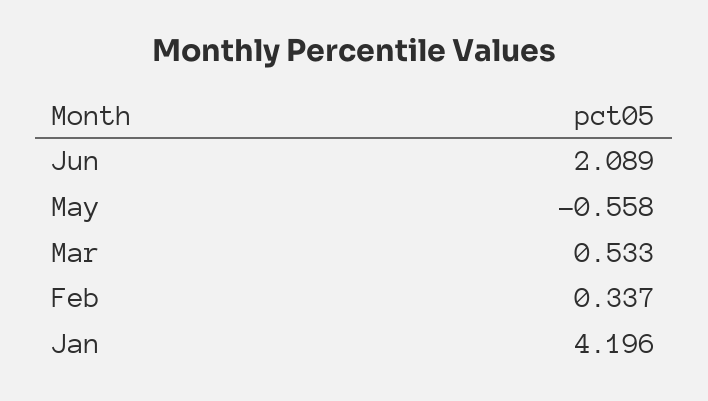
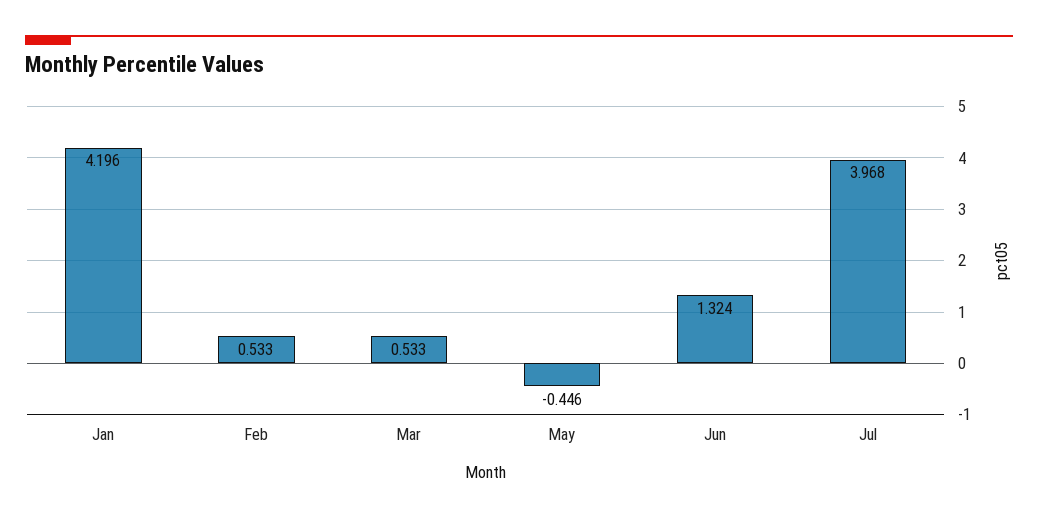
Jun: 2.089 -> 1.324
May: -0.558 -> -0.446
Feb: 0.337 -> 0.533
Jul: none -> 3.968

